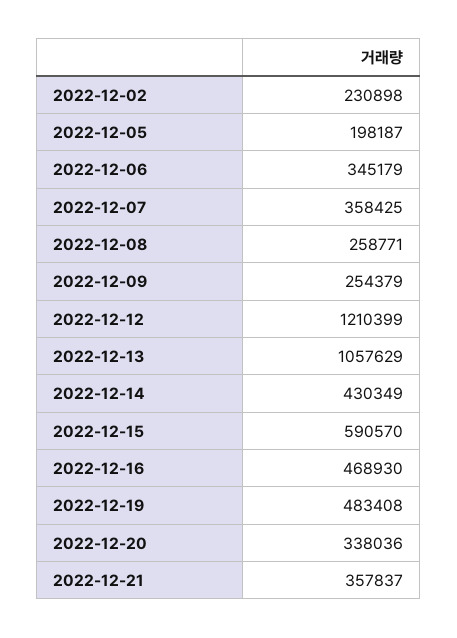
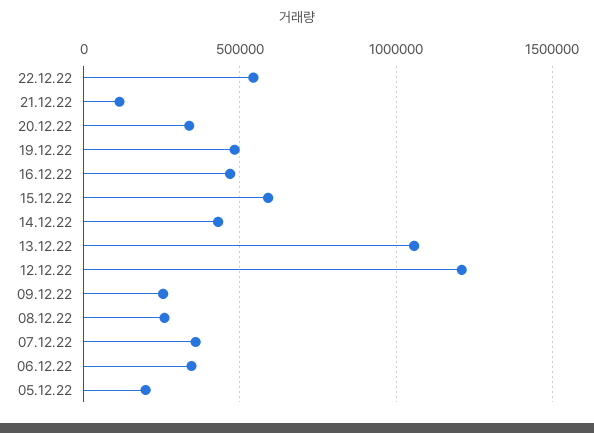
2022-12-02: 230898 -> none
2022-12-21: 357837 -> 100000
22.12.22: none -> 550000

